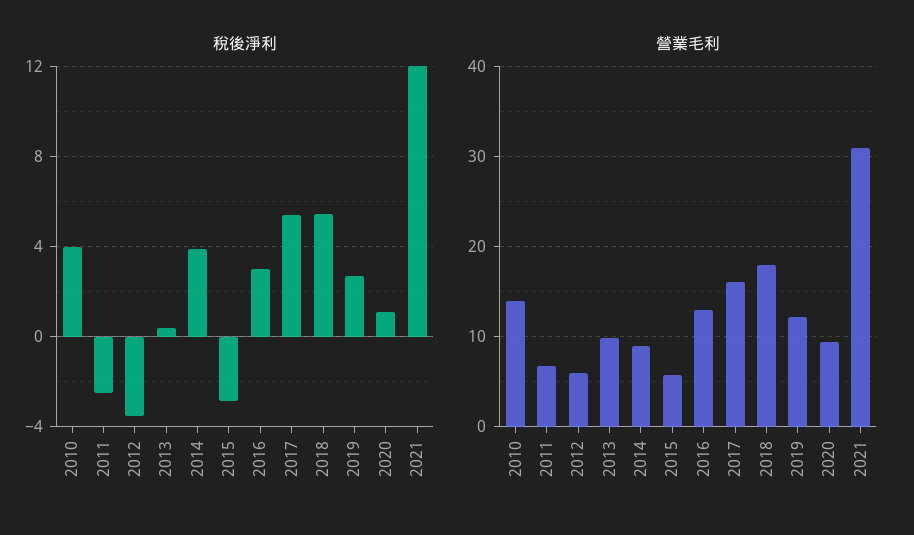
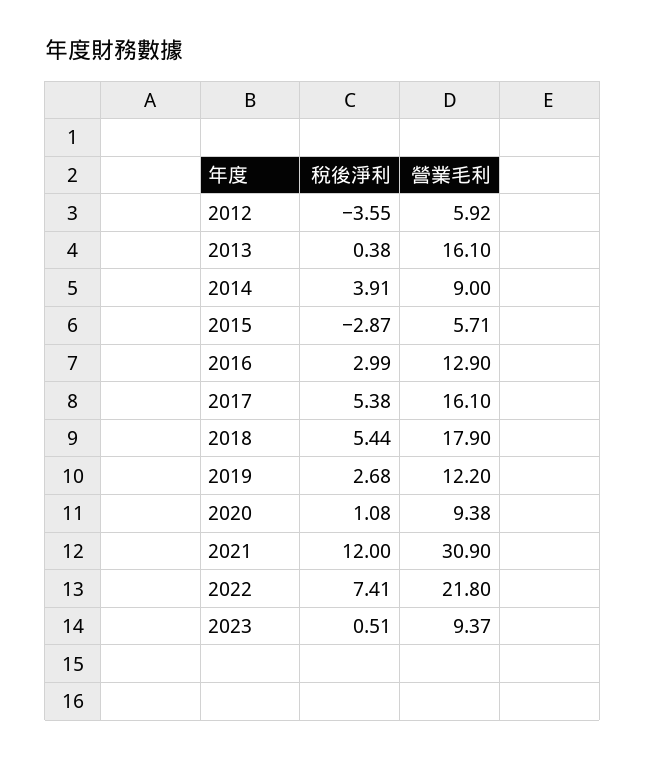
稅後淨利, 2010: 4 -> none
稅後淨利, 2011: -2.5 -> none
營業毛利, 2010: 14 -> none
營業毛利, 2011: 7 -> none
營業毛利, 2013: 10 -> 16.1
稅後淨利, 2022: none -> 7.41
營業毛利, 2022: none -> 21.8
稅後淨利, 2023: none -> 0.51
營業毛利, 2023: none -> 9.37

